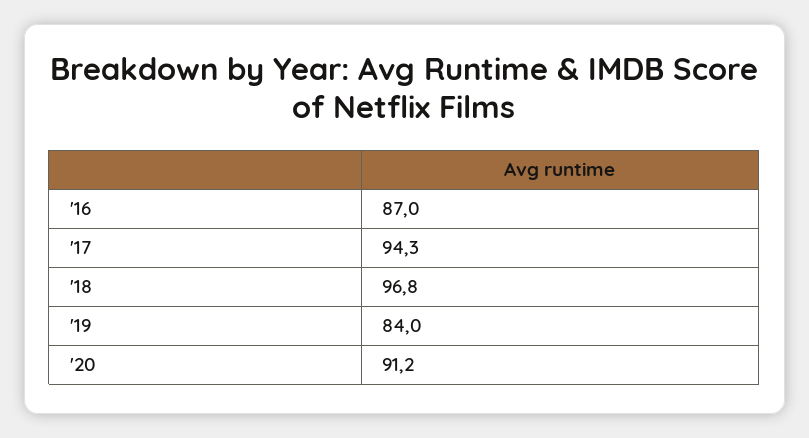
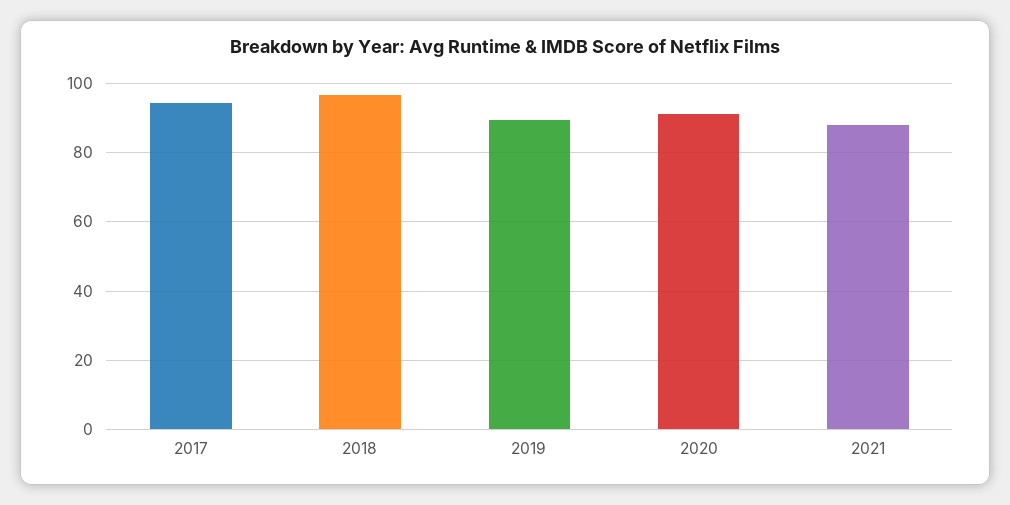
'16: 87 -> none
'19: 84 -> 90
2021: none -> 88

